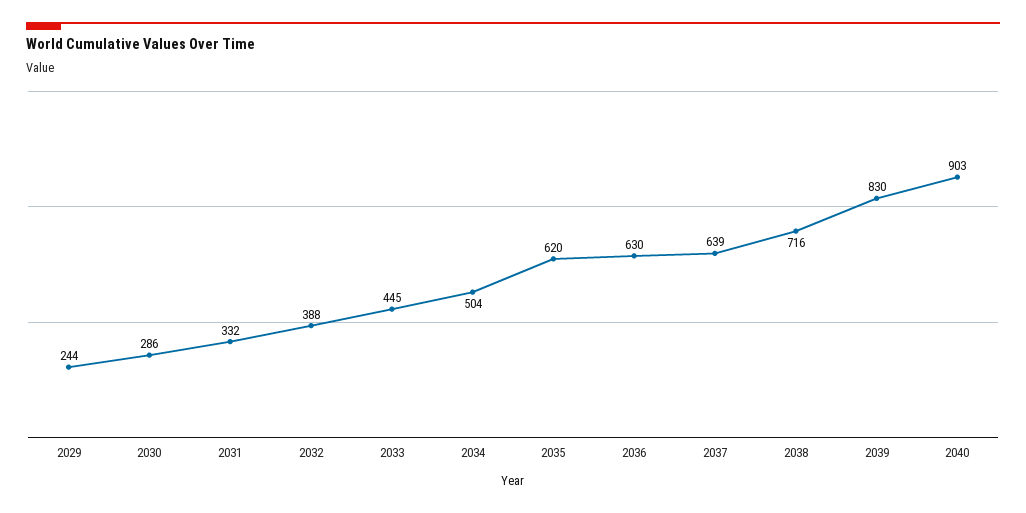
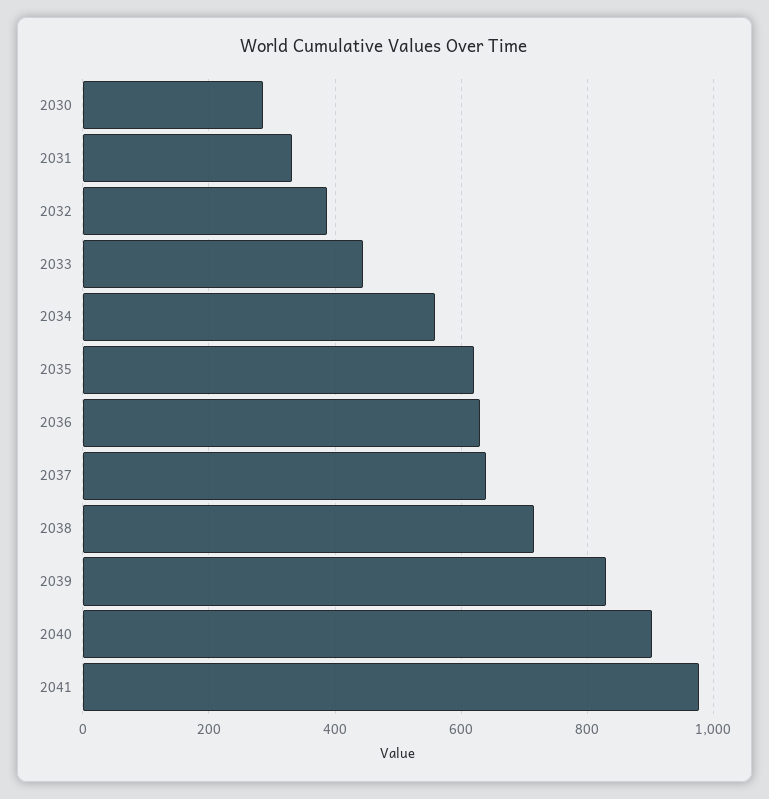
2029: 244 -> none
2034: 504 -> 560
2041: none -> 980

